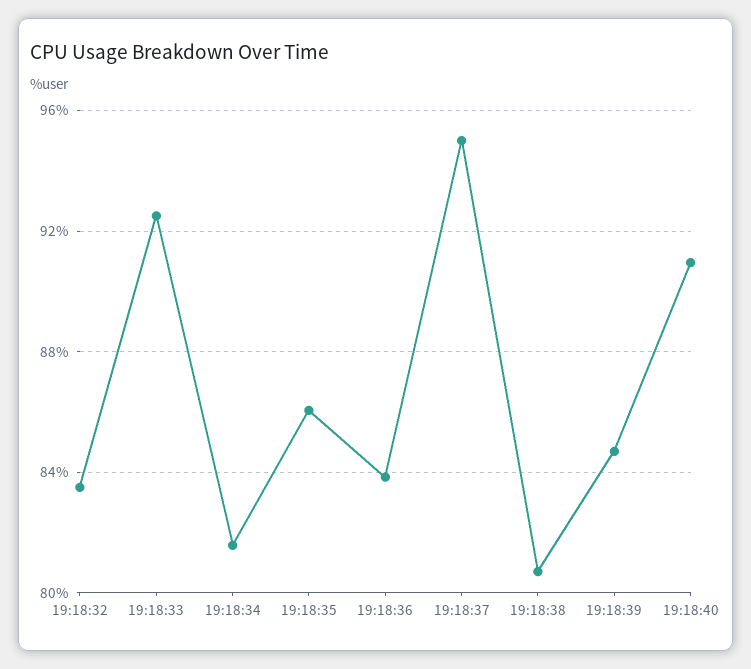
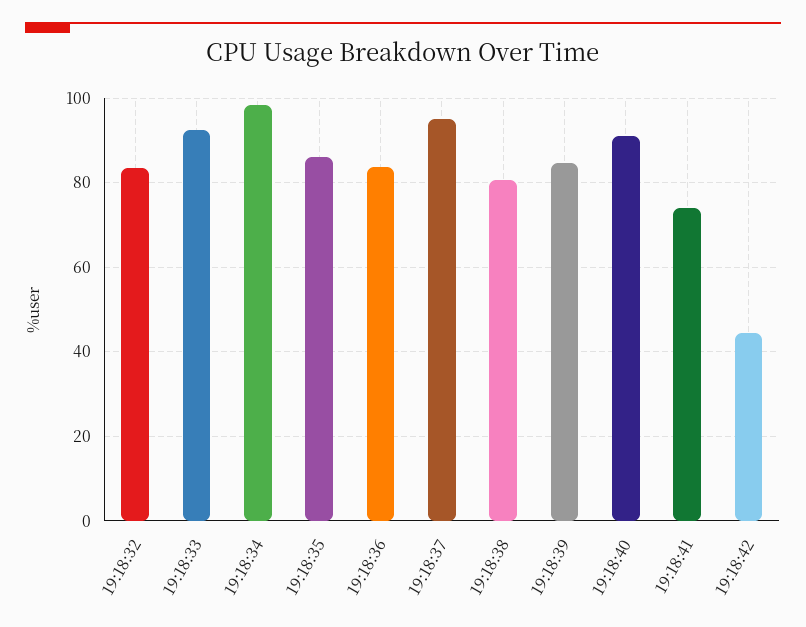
19:18:34: 81.5 -> 98
19:18:41: none -> 74
19:18:42: none -> 44

